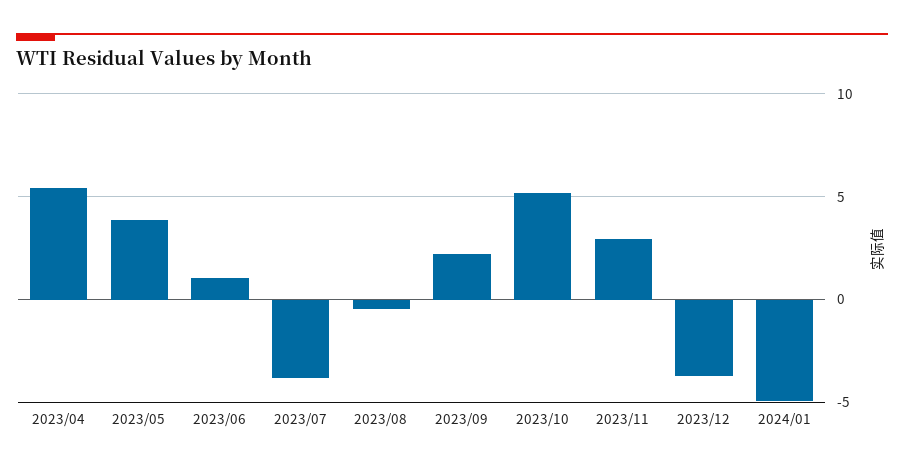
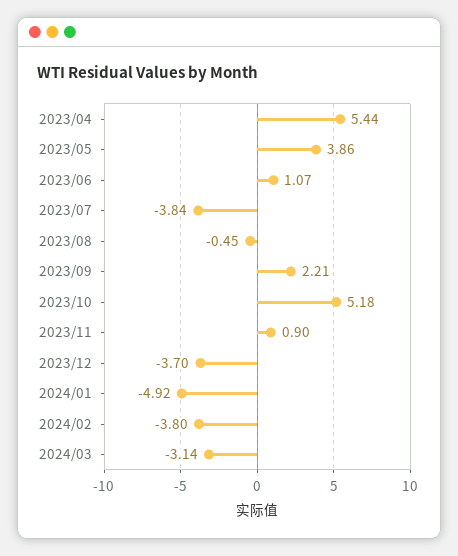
2023/11: 3 -> 0.9
2024/02: none -> -3.8
2024/03: none -> -3.14

